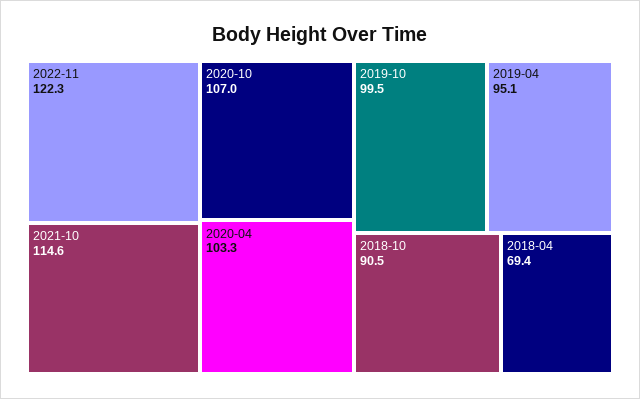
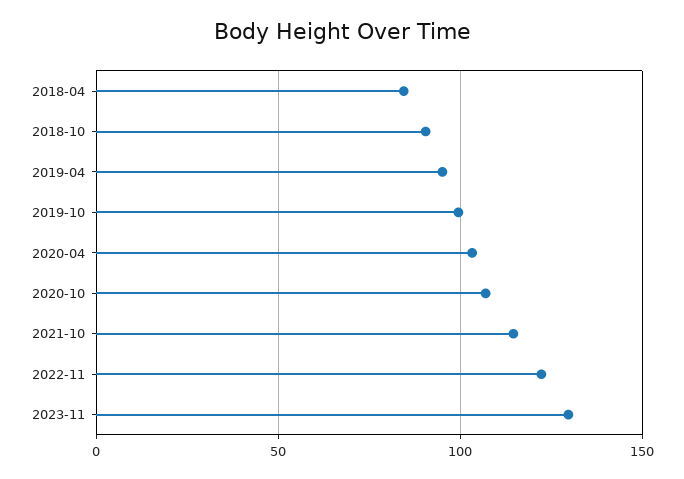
2018-04: 69.4 -> 85
2023-11: none -> 130

